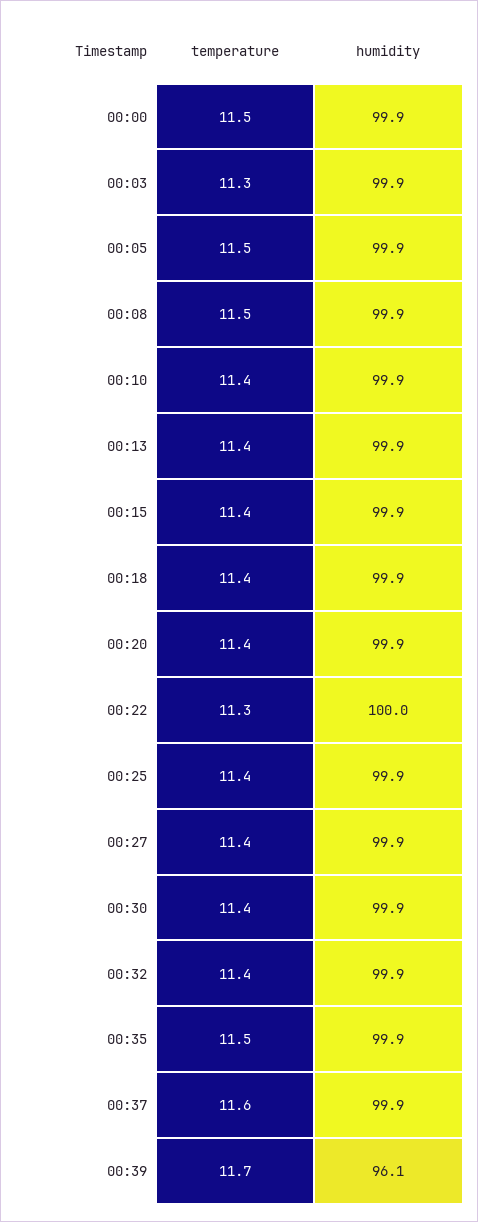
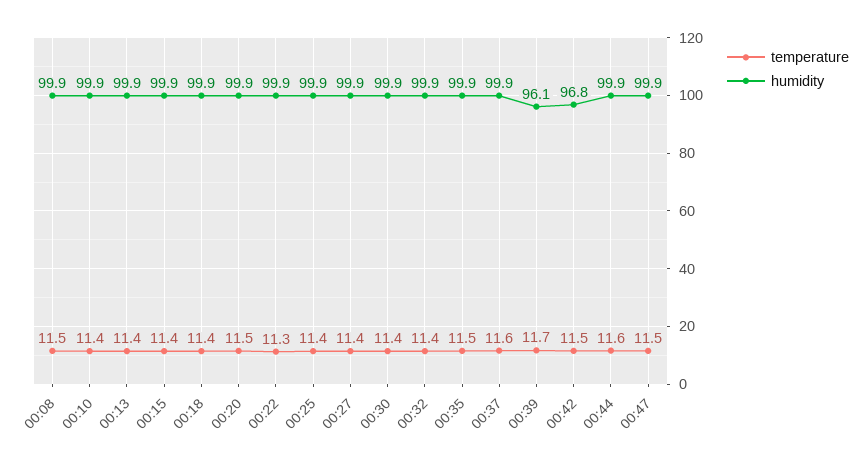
temperature, 00:00: 11.5 -> none
humidity, 00:00: 99.9 -> none
temperature, 00:03: 11.3 -> none
humidity, 00:03: 99.9 -> none
temperature, 00:05: 11.5 -> none
humidity, 00:05: 99.9 -> none
temperature, 00:20: 11.4 -> 11.5
humidity, 00:22: 100 -> 99.9
temperature, 00:42: none -> 11.5
humidity, 00:42: none -> 96.8
temperature, 00:44: none -> 11.6
humidity, 00:44: none -> 99.9
temperature, 00:47: none -> 11.5
humidity, 00:47: none -> 99.9

